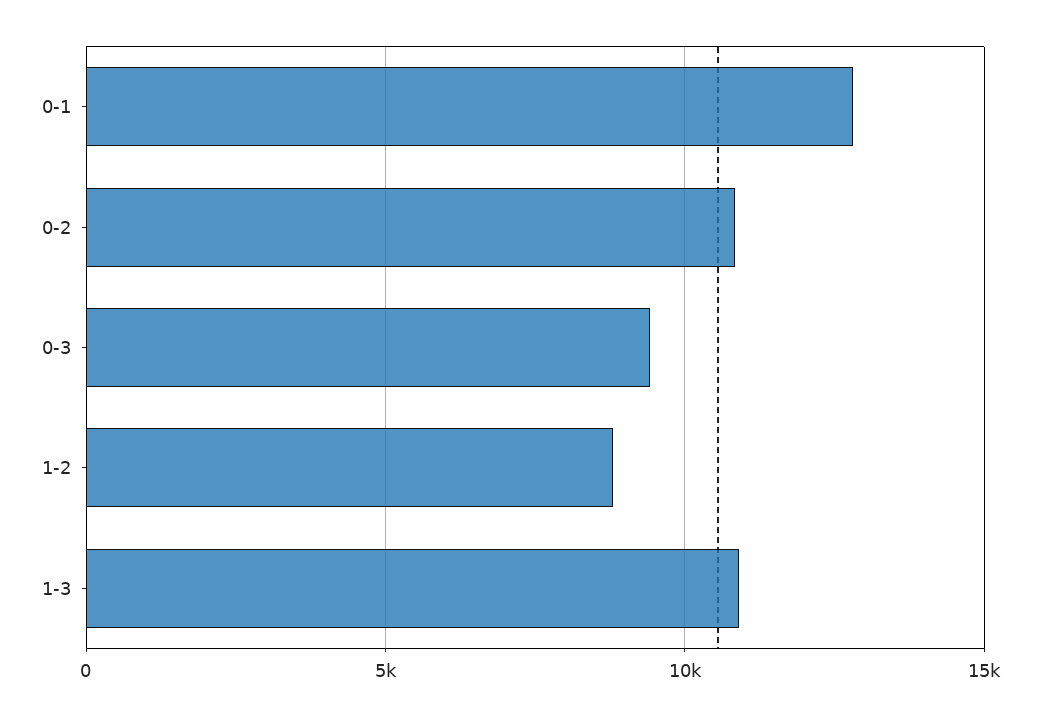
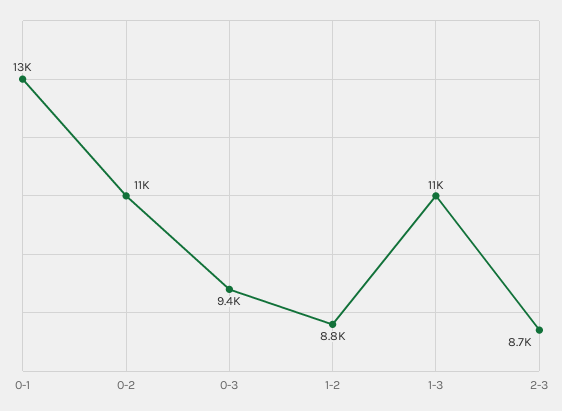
2-3: none -> 8700

